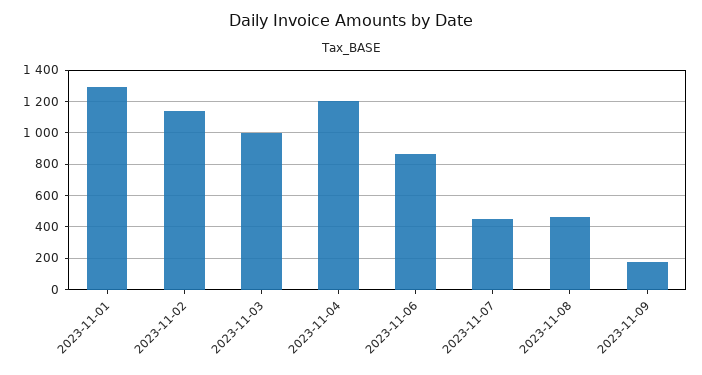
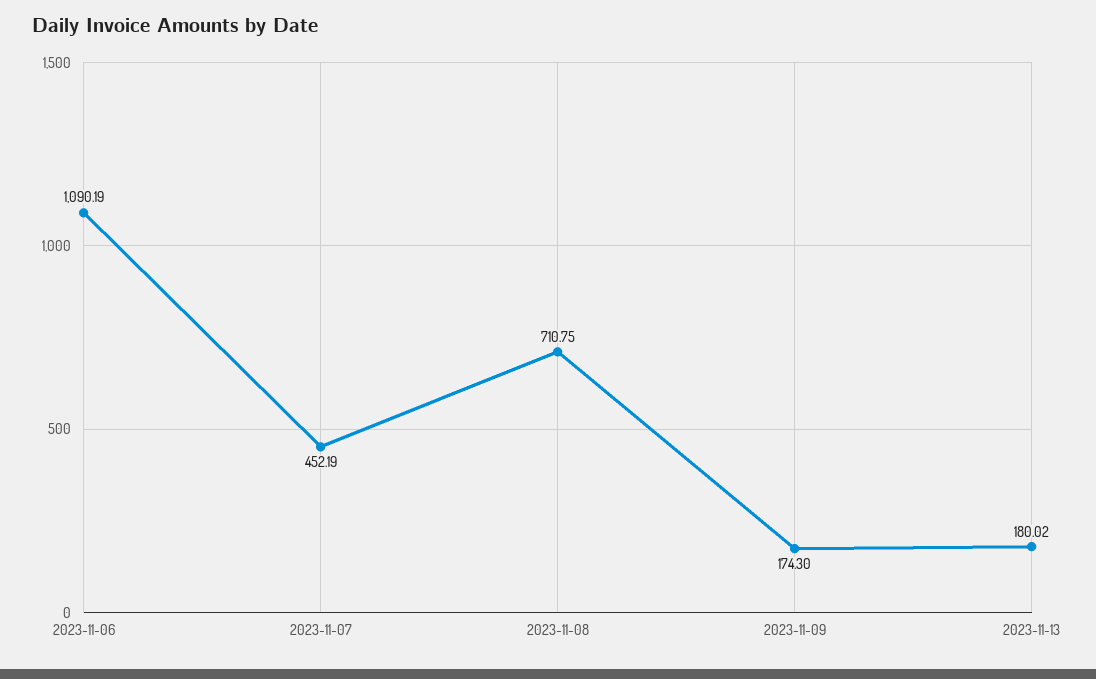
2023-11-01: 1300 -> none
2023-11-02: 1150 -> none
2023-11-03: 1000 -> none
2023-11-04: 1200 -> none
2023-11-06: 850 -> 1090.19
2023-11-08: 450 -> 710.75
2023-11-13: none -> 180.02

